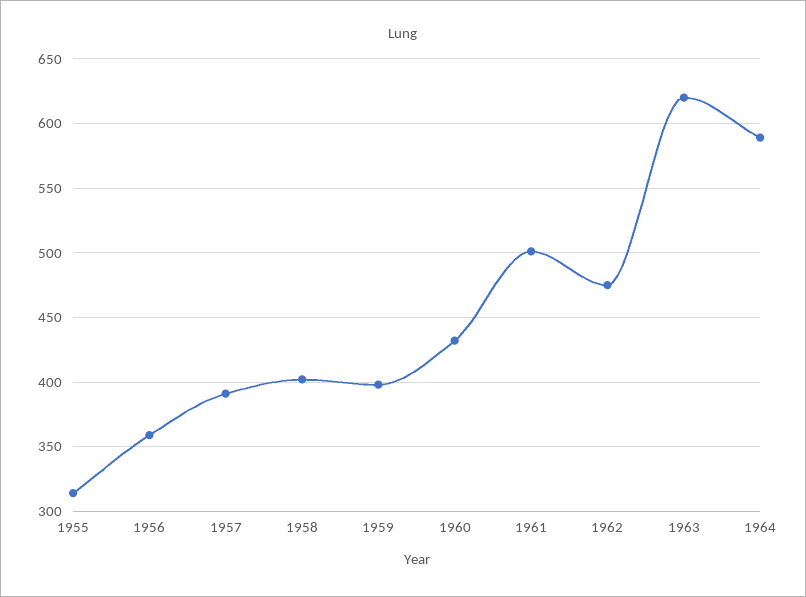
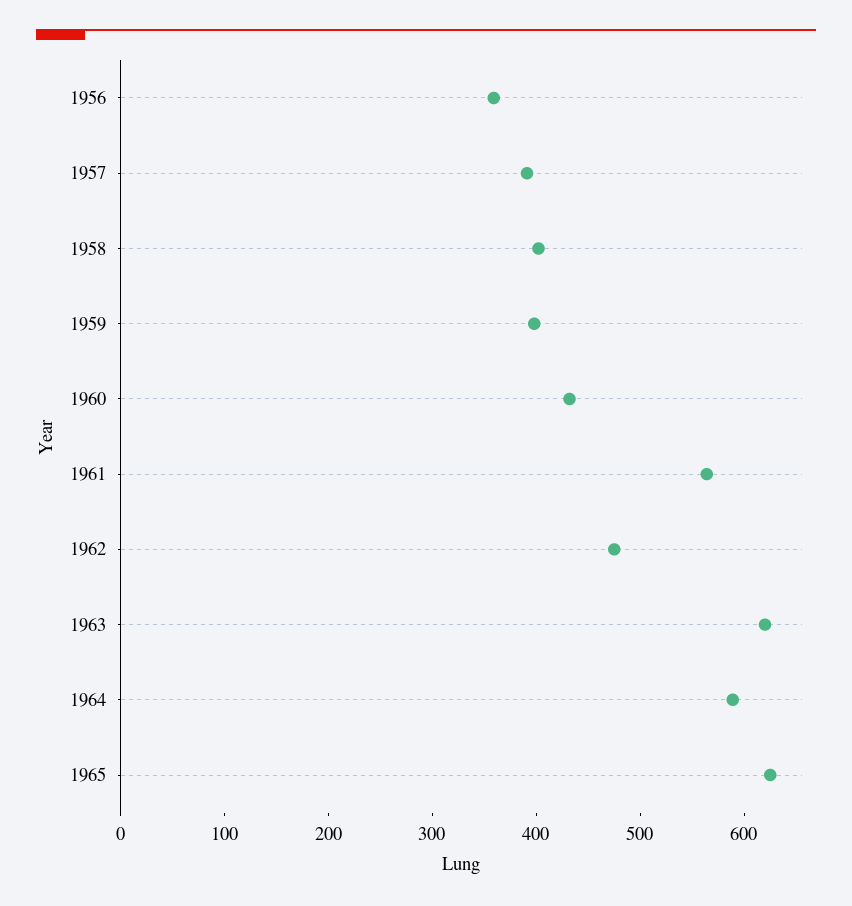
1955: 315 -> none
1961: 500 -> 560
1965: none -> 620

